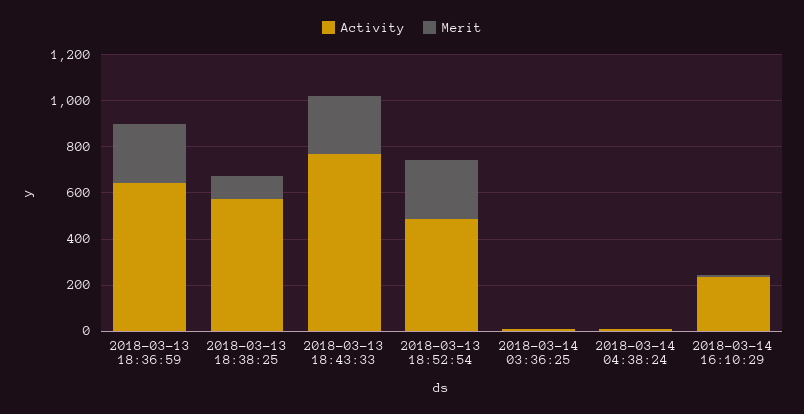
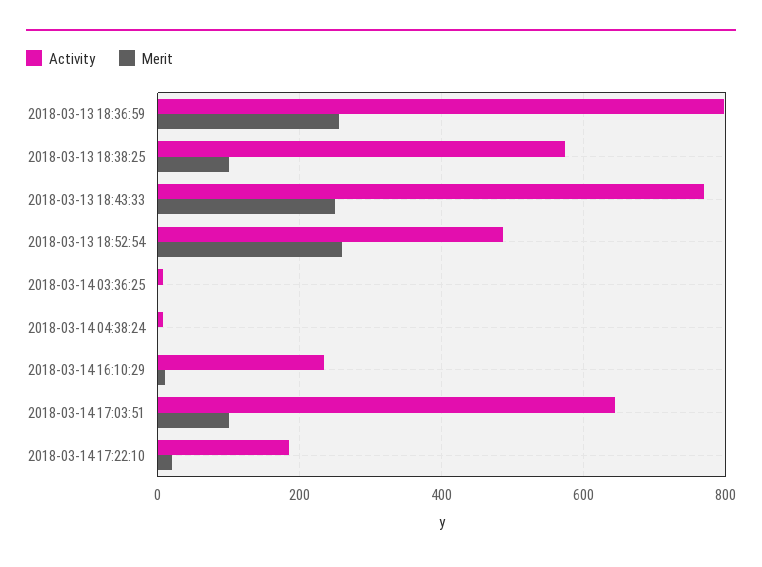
Activity, 2018-03-13 18:36:59: 650 -> 800
Activity, 2018-03-14 17:03:51: none -> 640
Merit, 2018-03-14 17:03:51: none -> 100
Activity, 2018-03-14 17:22:10: none -> 180
Merit, 2018-03-14 17:22:10: none -> 20

